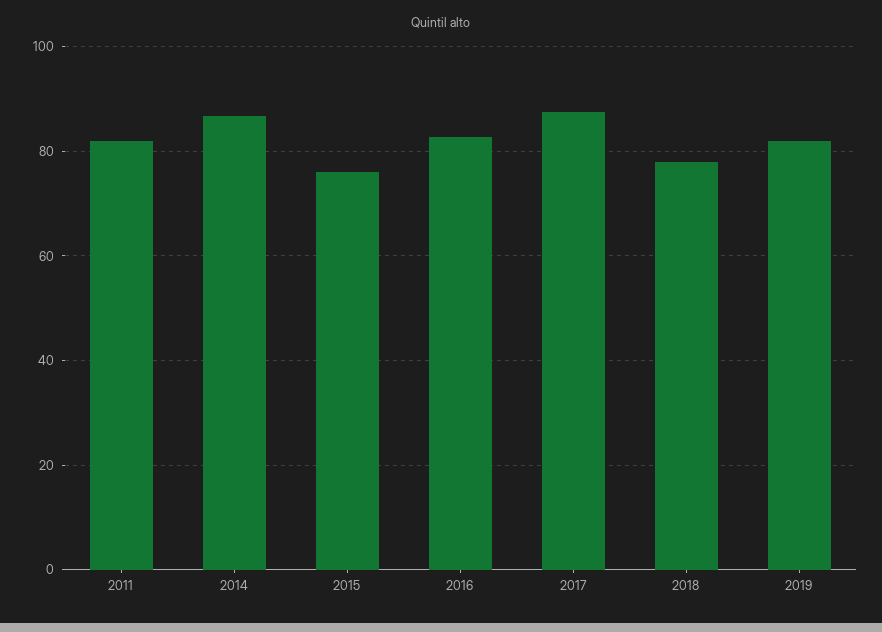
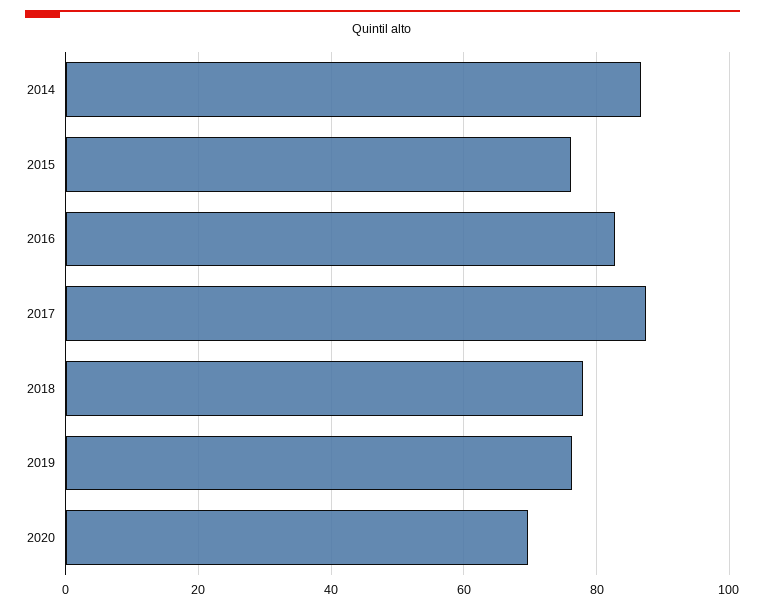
2011: 82 -> none
2019: 82 -> 76
2020: none -> 70

